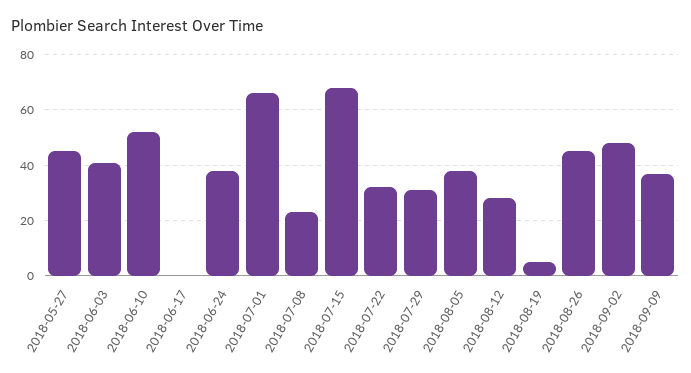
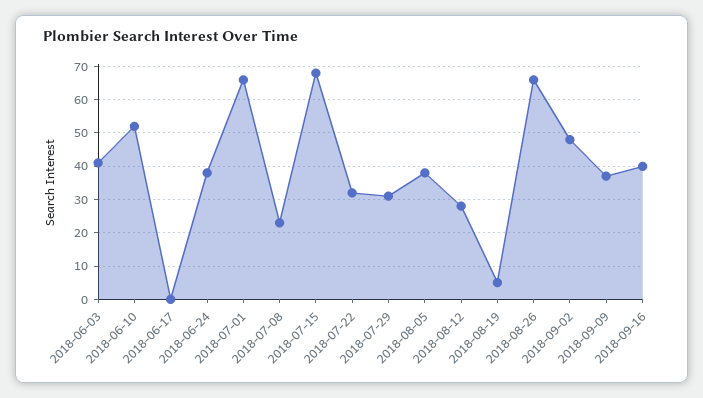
2018-05-27: 45 -> none
2018-08-26: 45 -> 65
2018-09-16: none -> 40

